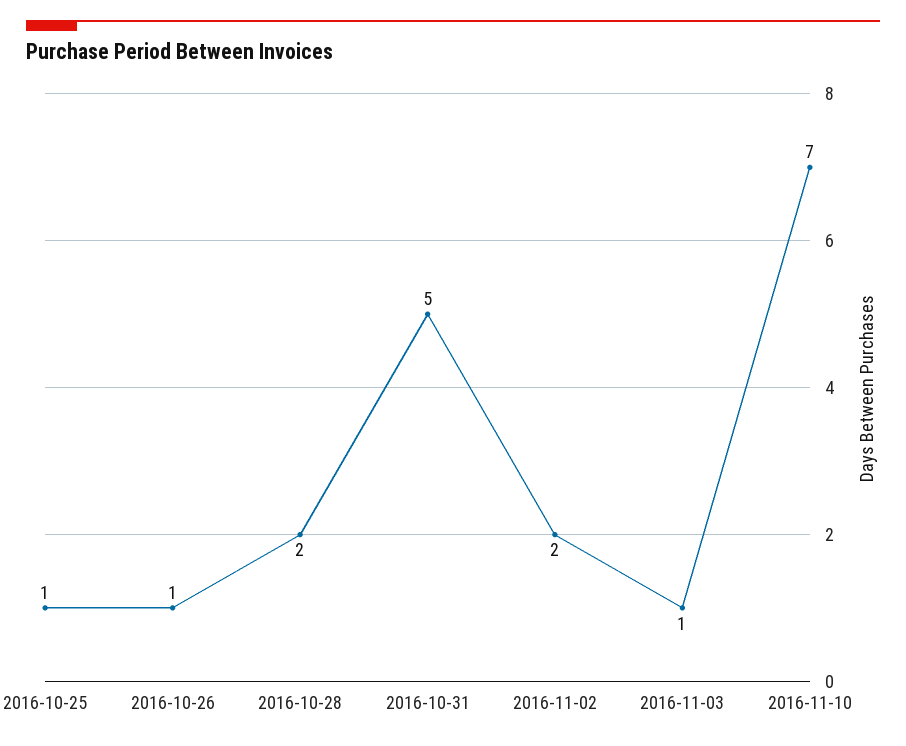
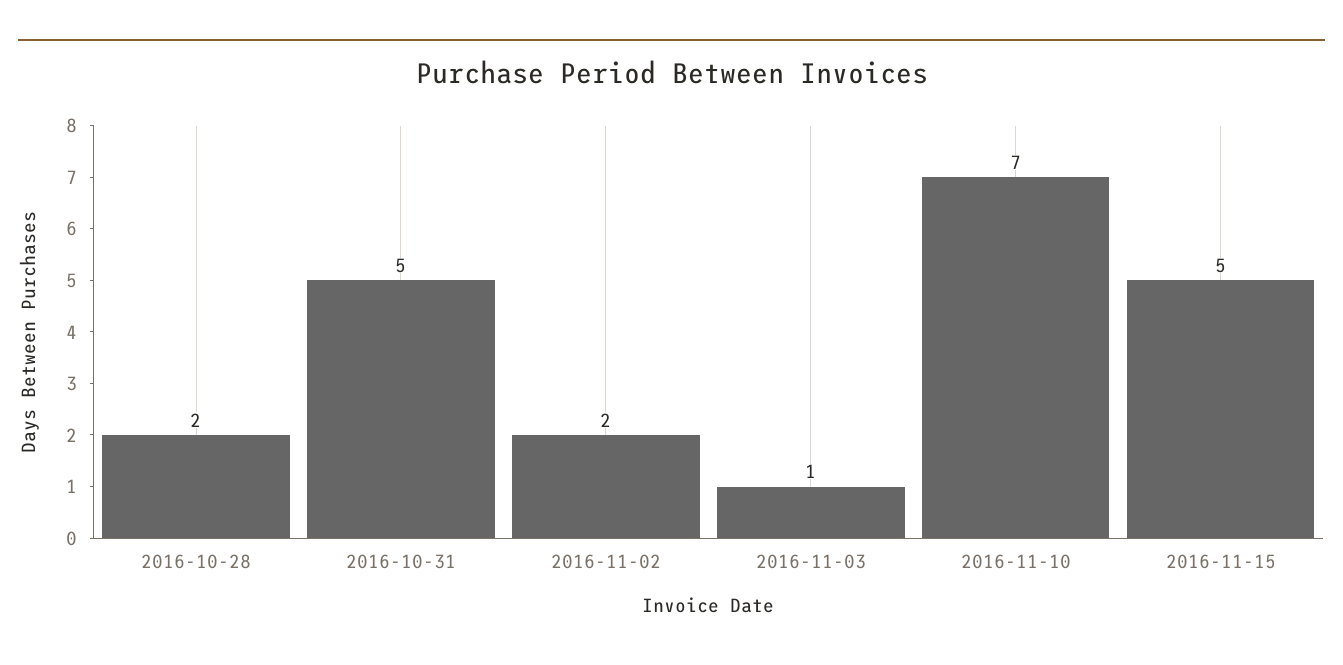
2016-10-25: 1 -> none
2016-10-26: 1 -> none
2016-11-15: none -> 5

